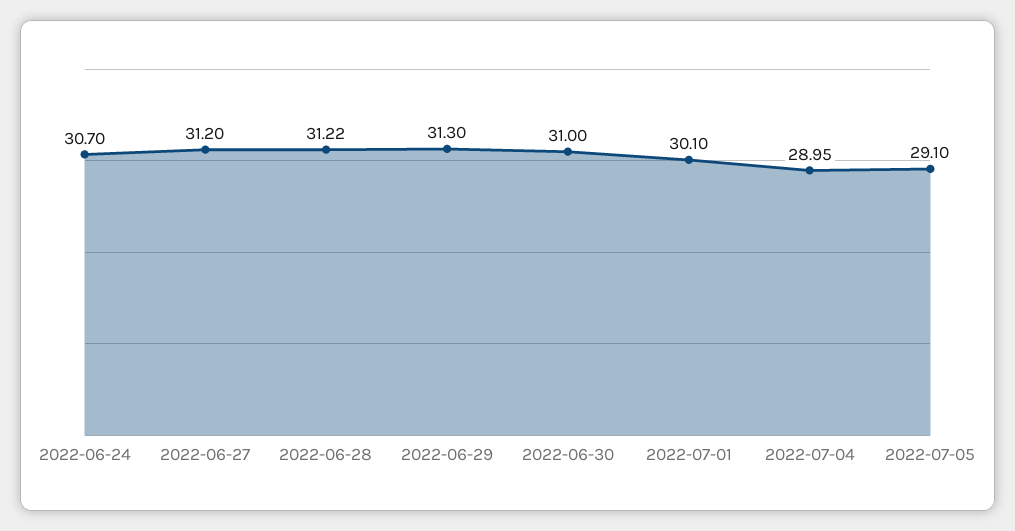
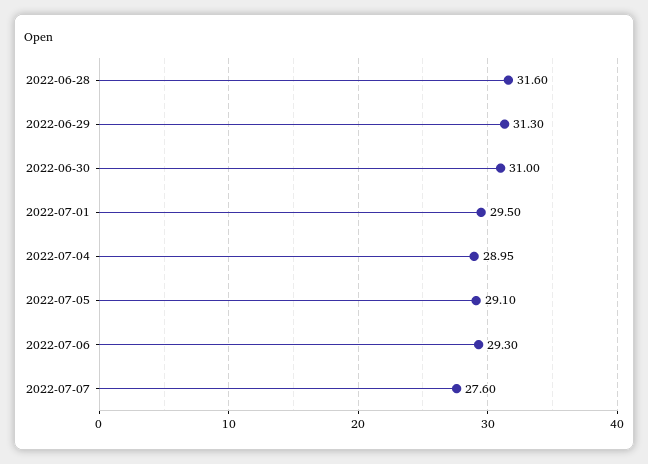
2022-06-24: 30.7 -> none
2022-06-27: 31.2 -> none
2022-06-28: 31.22 -> 31.6
2022-07-01: 30.1 -> 29.5
2022-07-06: none -> 29.3
2022-07-07: none -> 27.6

